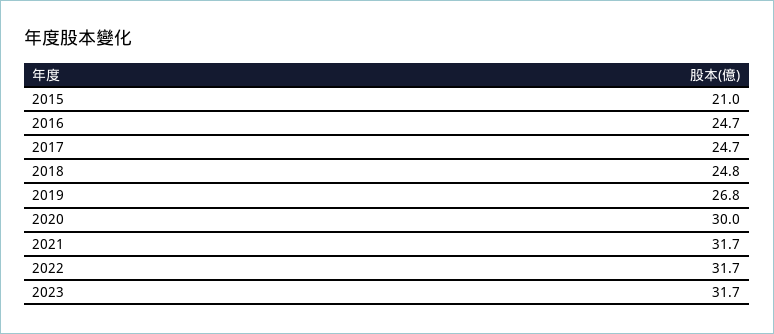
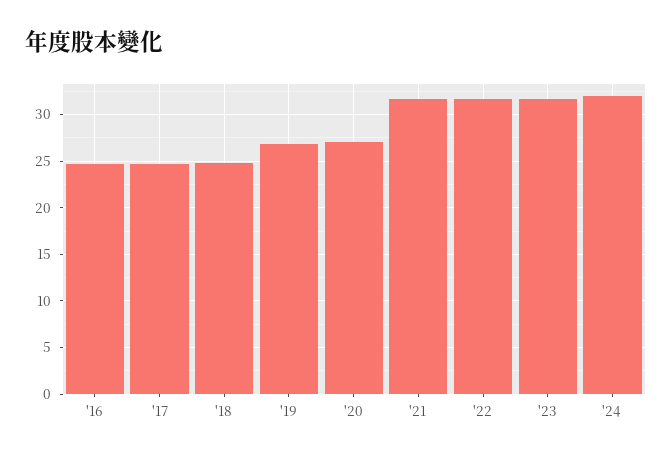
2015: 21 -> none
2020: 30 -> 27
'24: none -> 32

